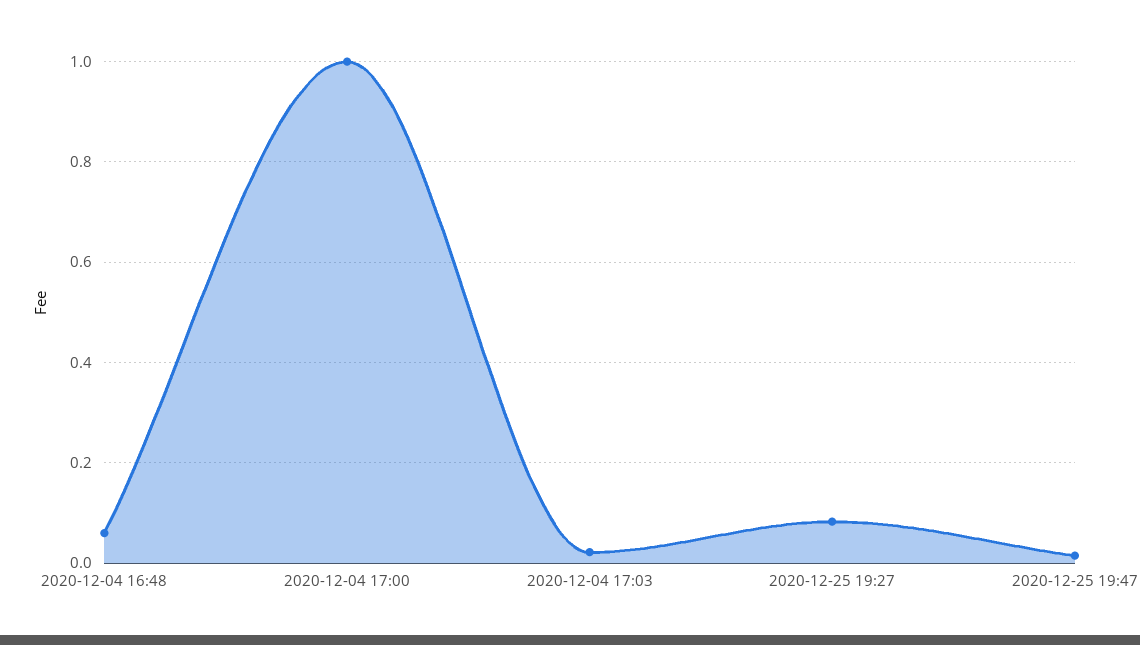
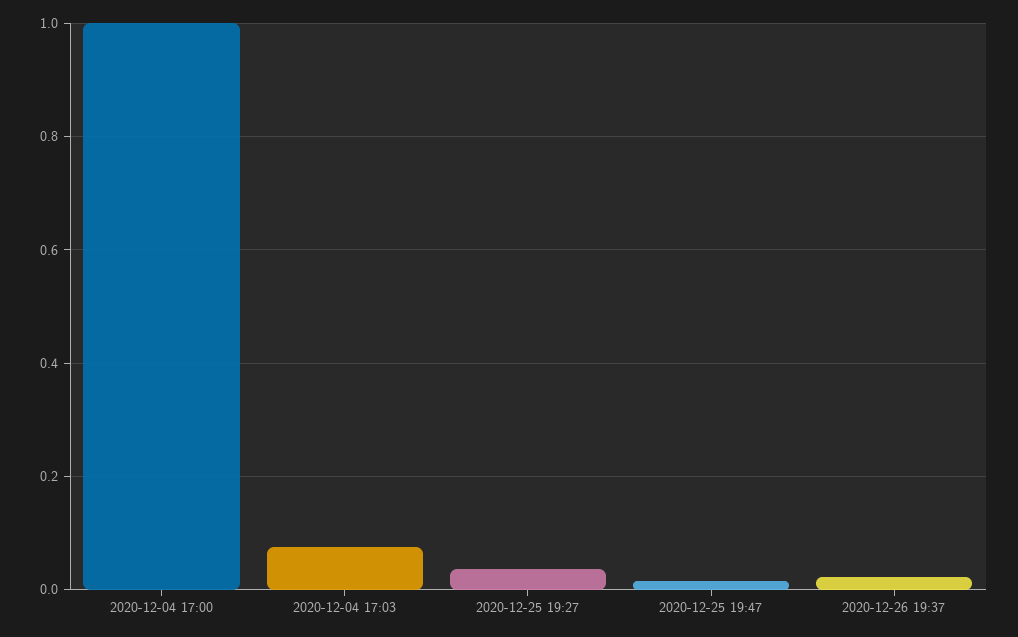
2020-12-04 16:48: 0.06 -> none
2020-12-04 17:03: 0.02 -> 0.08
2020-12-25 19:27: 0.08 -> 0.04
2020-12-26 19:37: none -> 0.02

